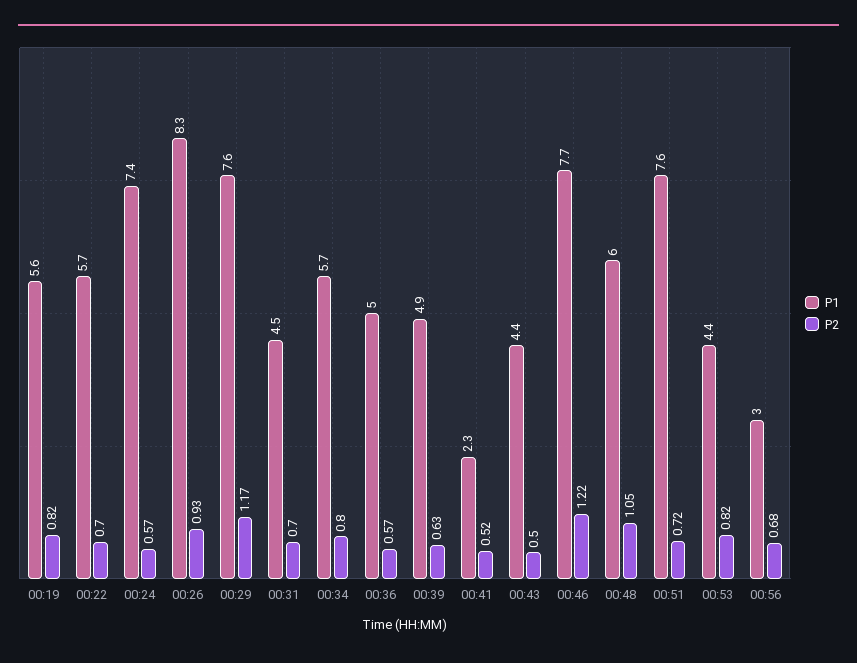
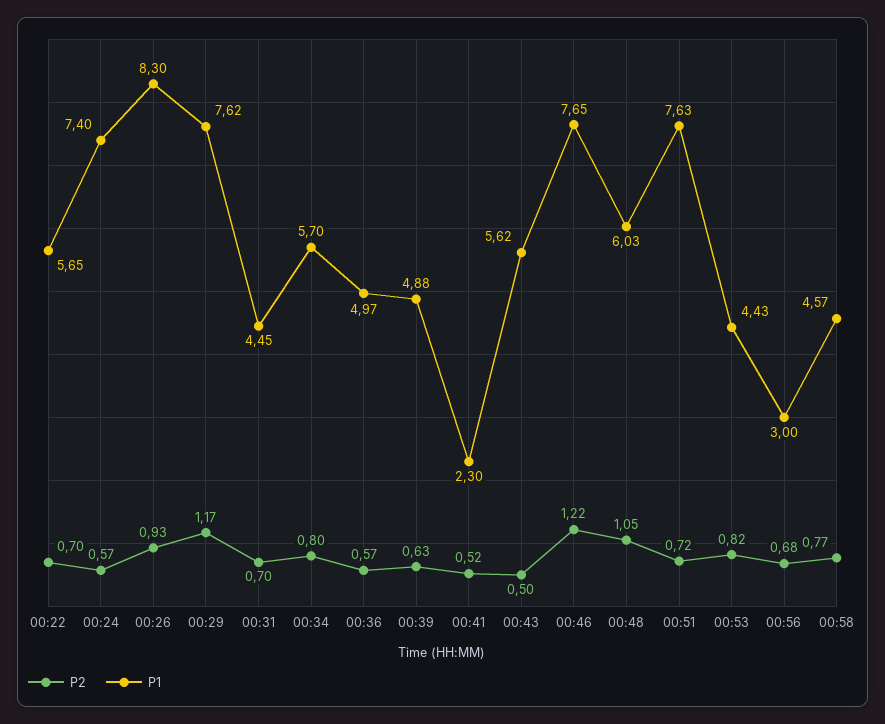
P1, 00:19: 5.6 -> none
P2, 00:19: 0.82 -> none
P1, 00:43: 4.4 -> 5.62
P2, 00:58: none -> 0.77
P1, 00:58: none -> 4.57

